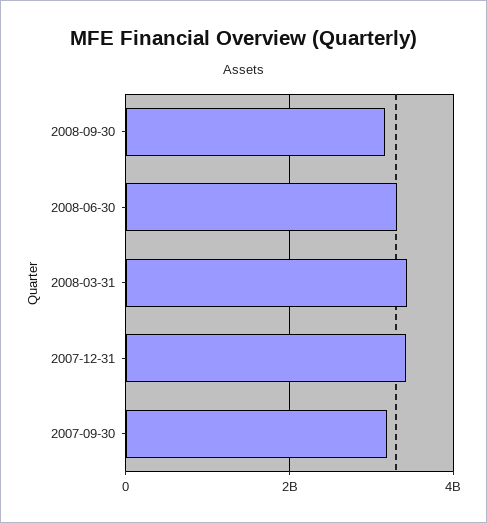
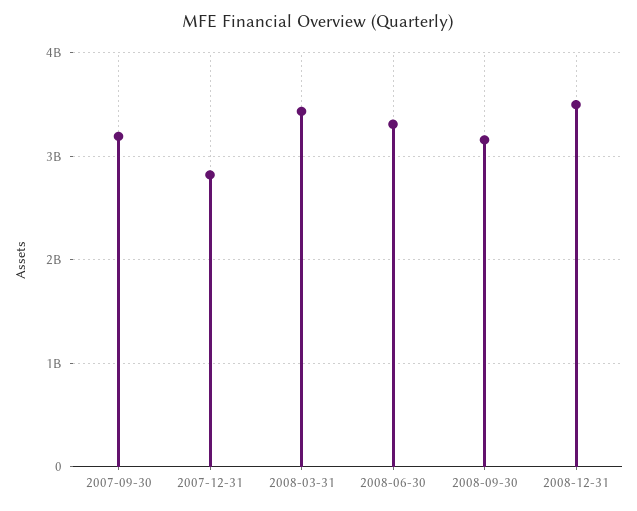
2007-12-31: 3400000000 -> 2800000000
2008-12-31: none -> 3500000000

